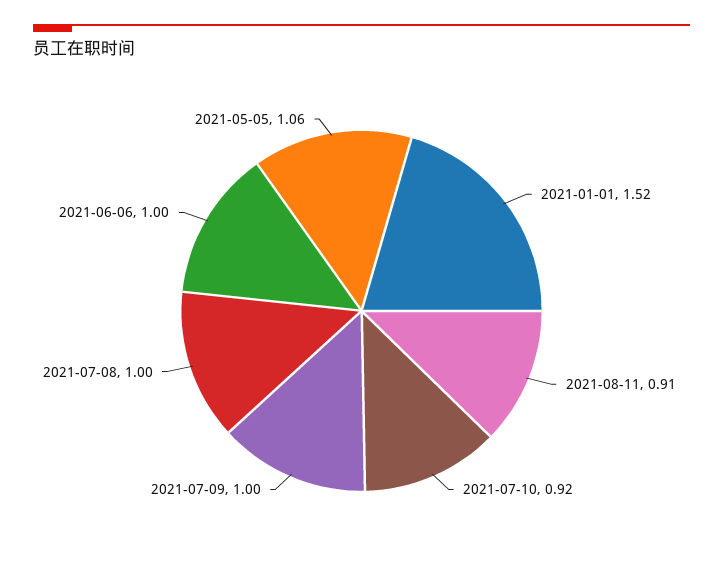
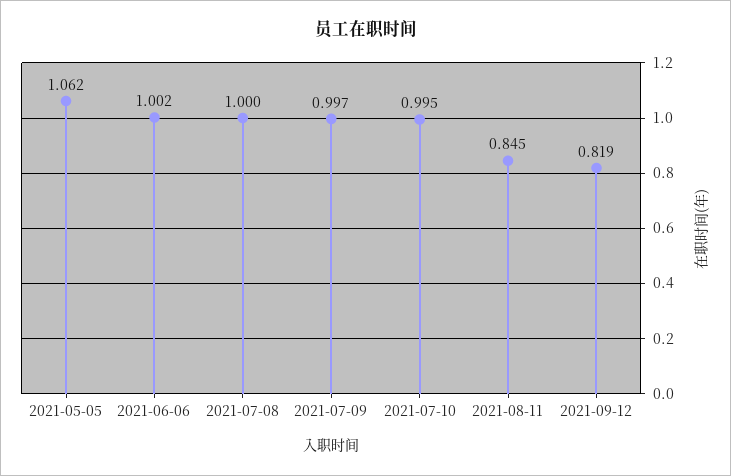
2021-01-01: 1.52 -> none
2021-08-11: 0.91 -> 0.845
2021-07-10: 0.92 -> 0.995
2021-09-12: none -> 0.819

